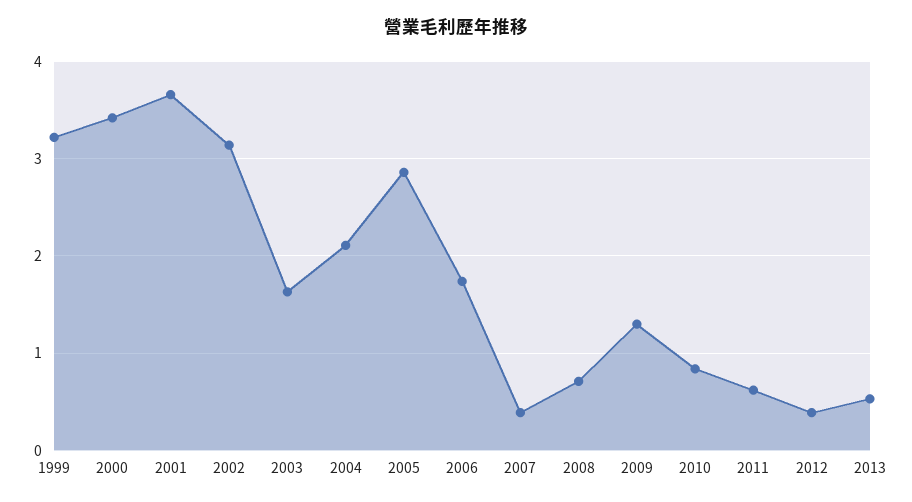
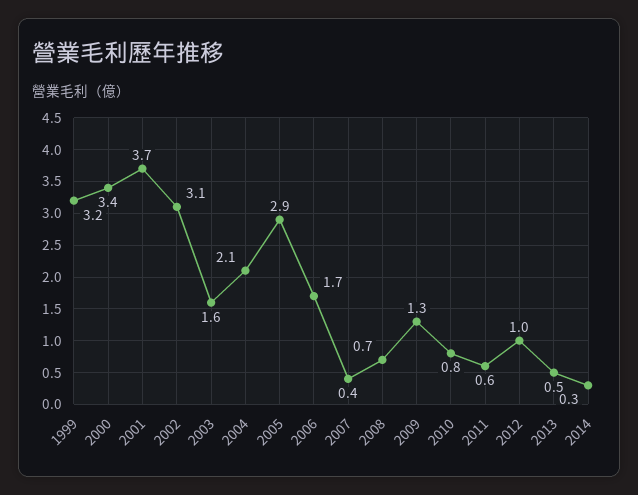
2012: 0.4 -> 1
2014: none -> 0.3

